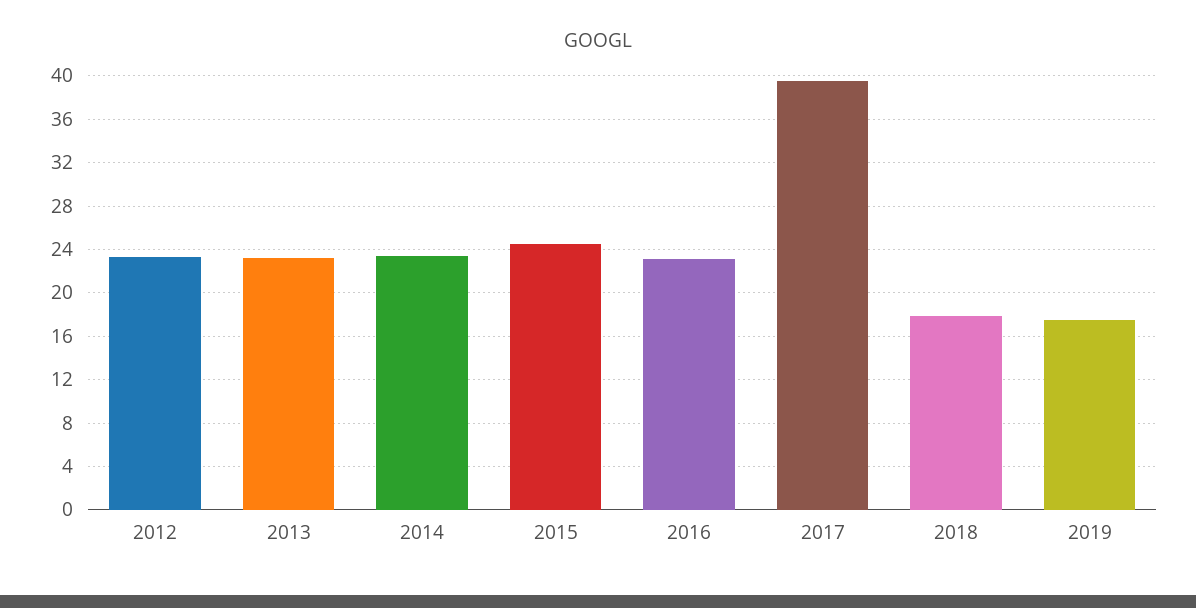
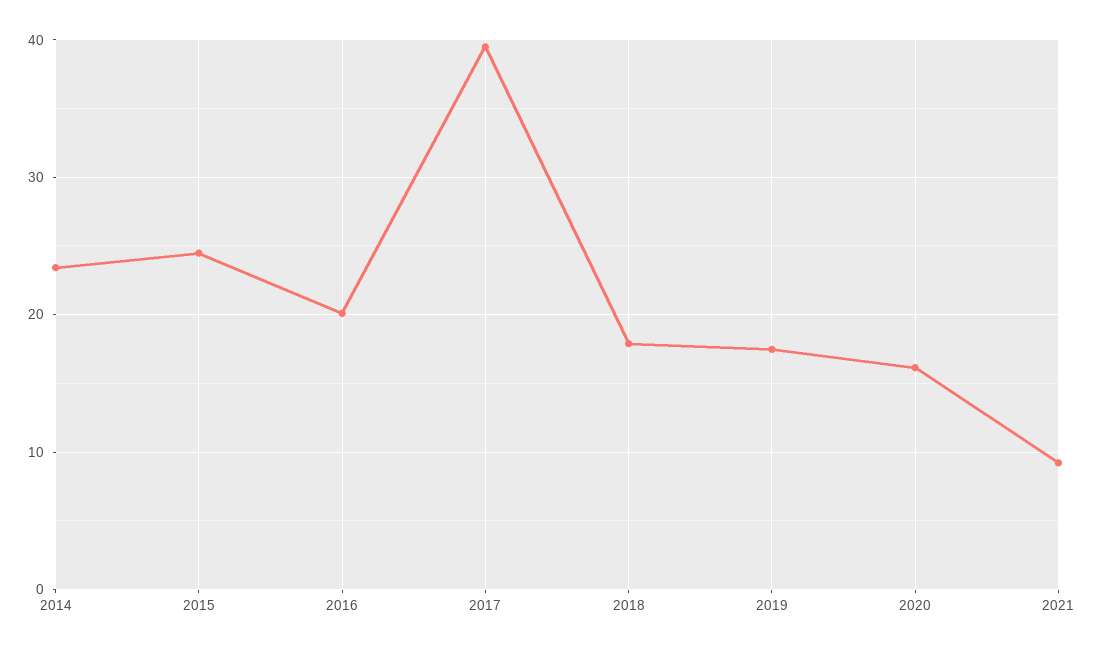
2012: 23 -> none
2013: 23 -> none
2016: 23 -> 20
2020: none -> 16
2021: none -> 9

